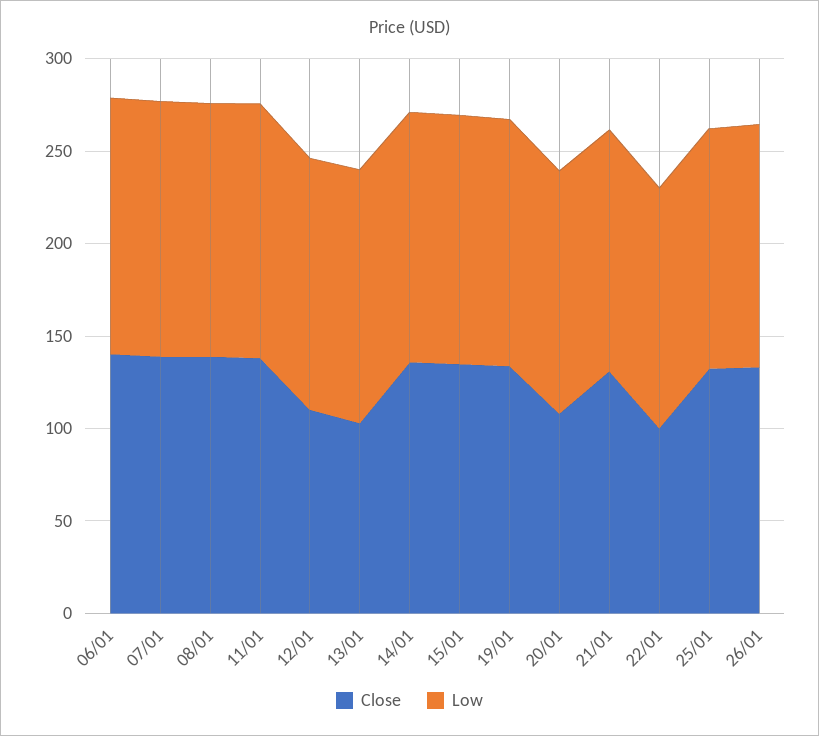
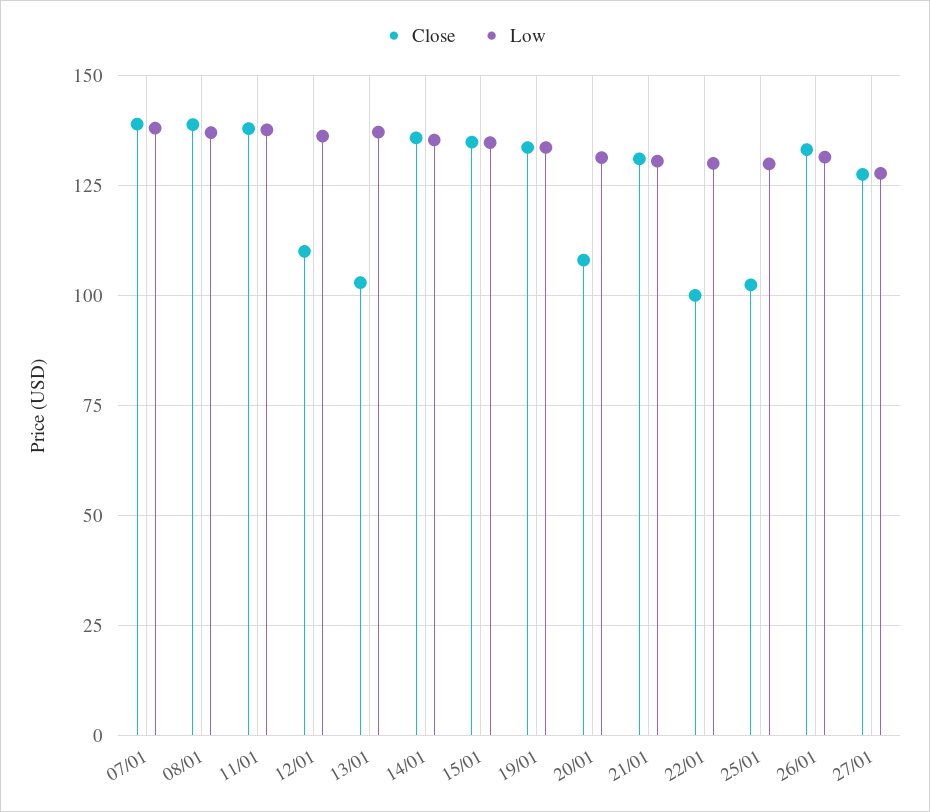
Close, 06/01: 140 -> none
Low, 06/01: 140 -> none
Close, 25/01: 130 -> 102.5
Close, 27/01: none -> 127.5
Low, 27/01: none -> 127.5

